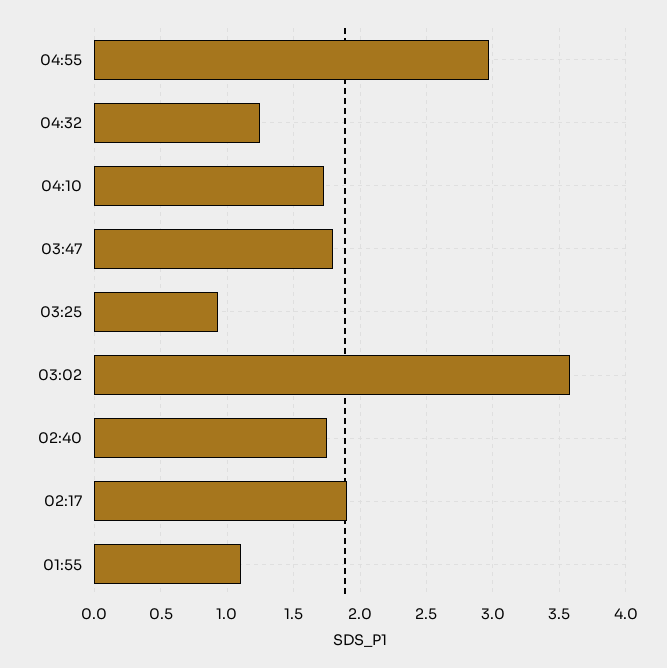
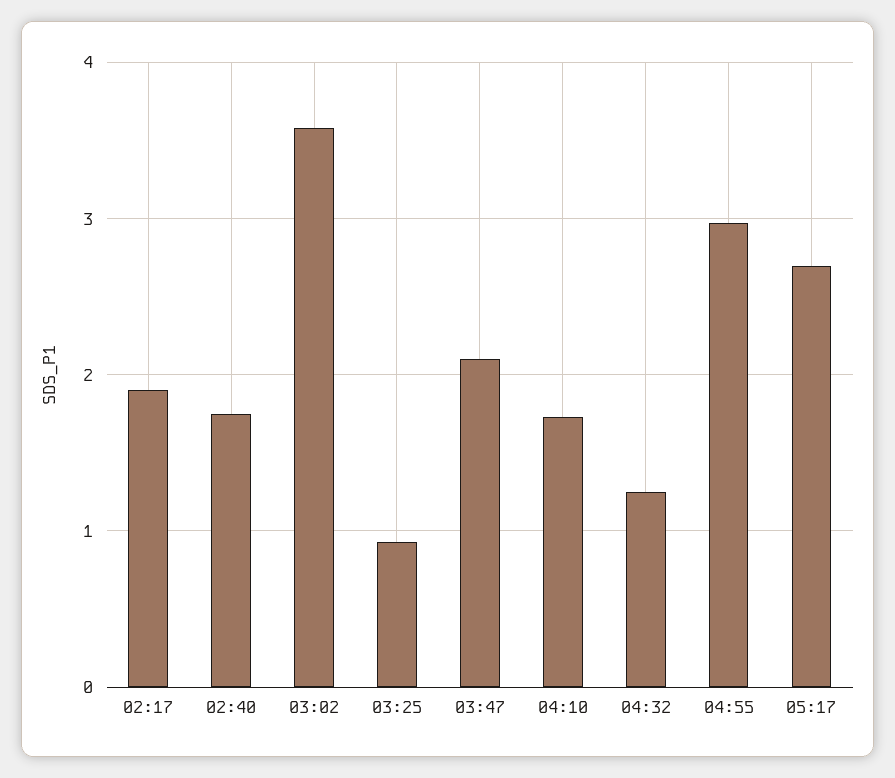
03:47: 1.8 -> 2.1
01:55: 1.1 -> none
05:17: none -> 2.7

